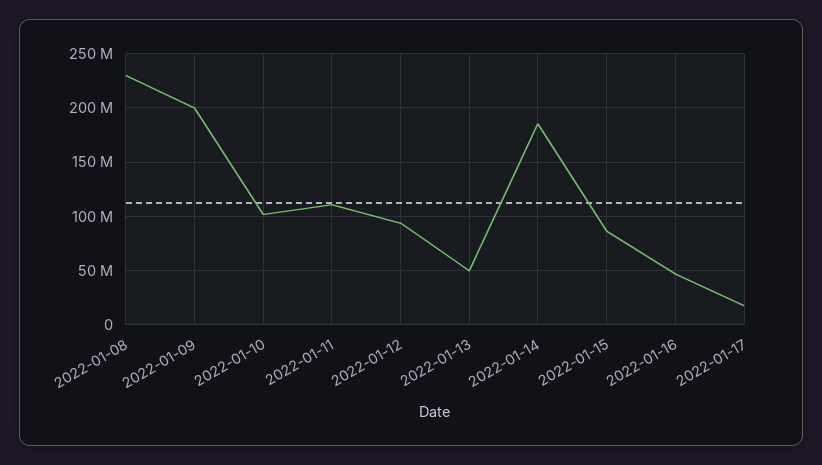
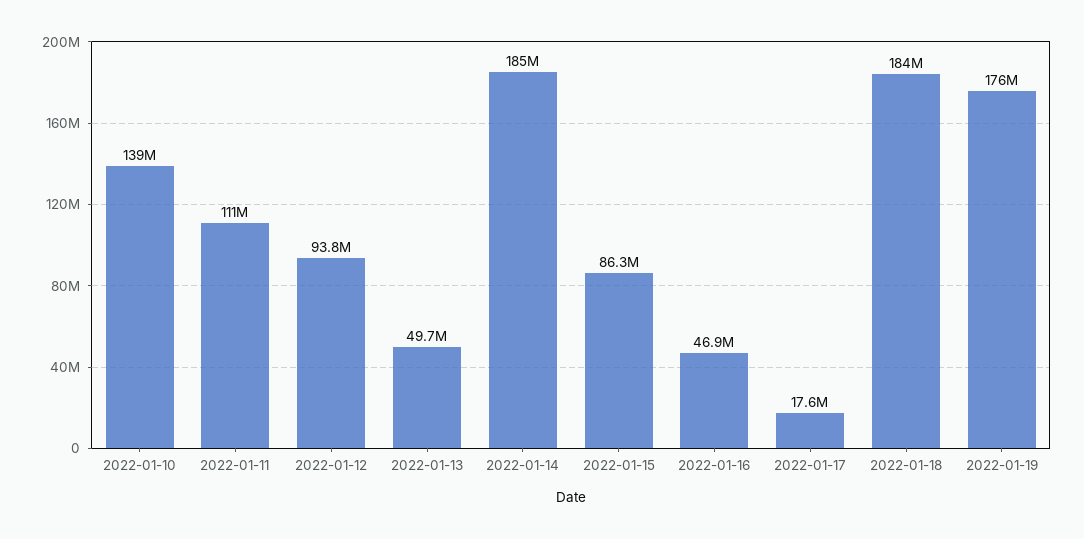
2022-01-08: 230000000 -> none
2022-01-09: 200000000 -> none
2022-01-10: 100000000 -> 139000000
2022-01-18: none -> 184000000
2022-01-19: none -> 176000000

